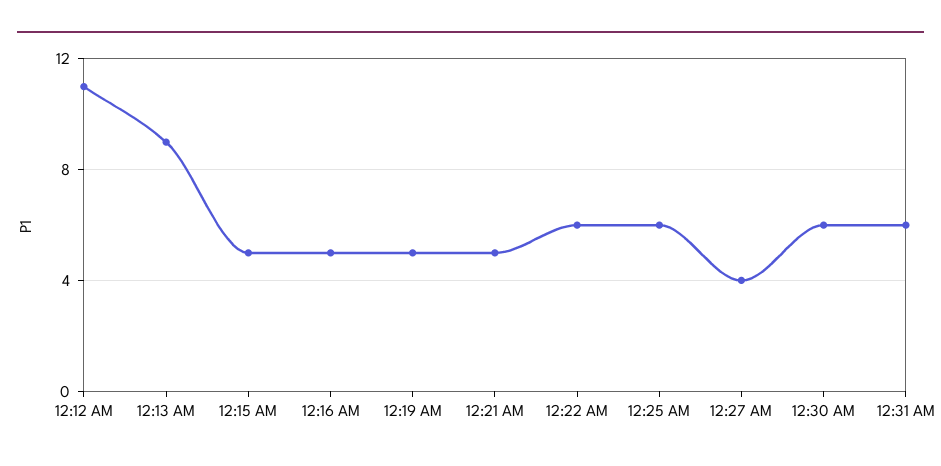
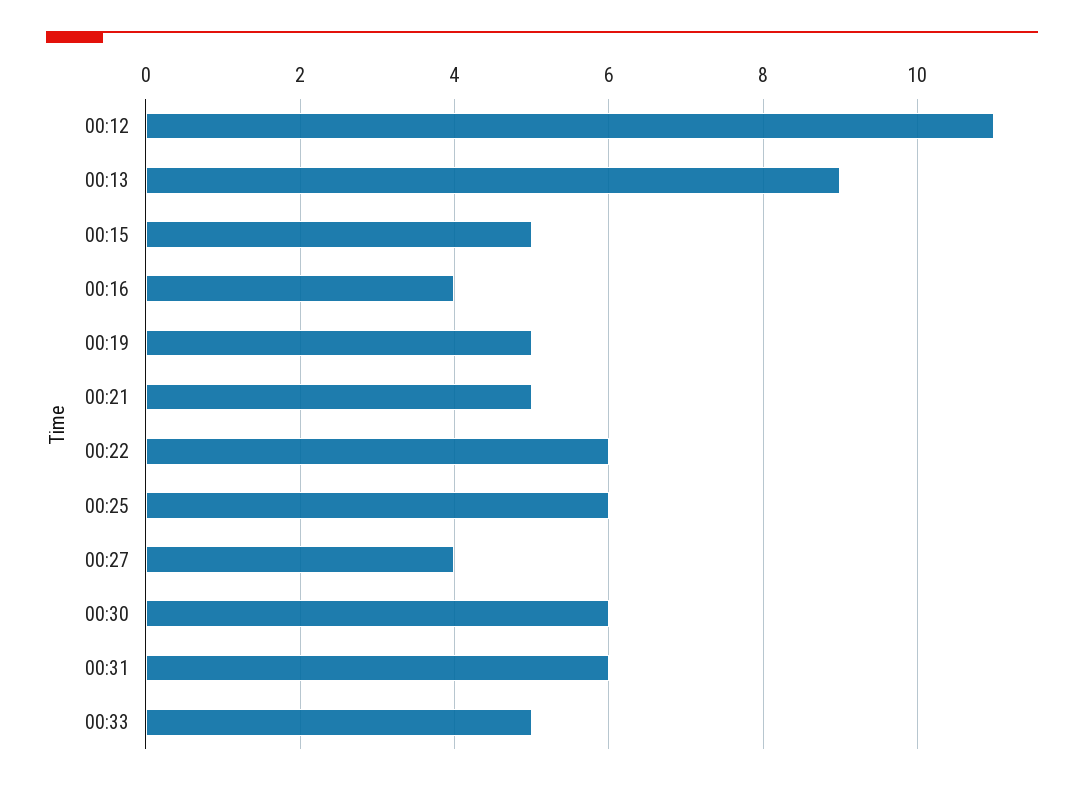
12:16 AM: 5 -> 4
00:33: none -> 5

